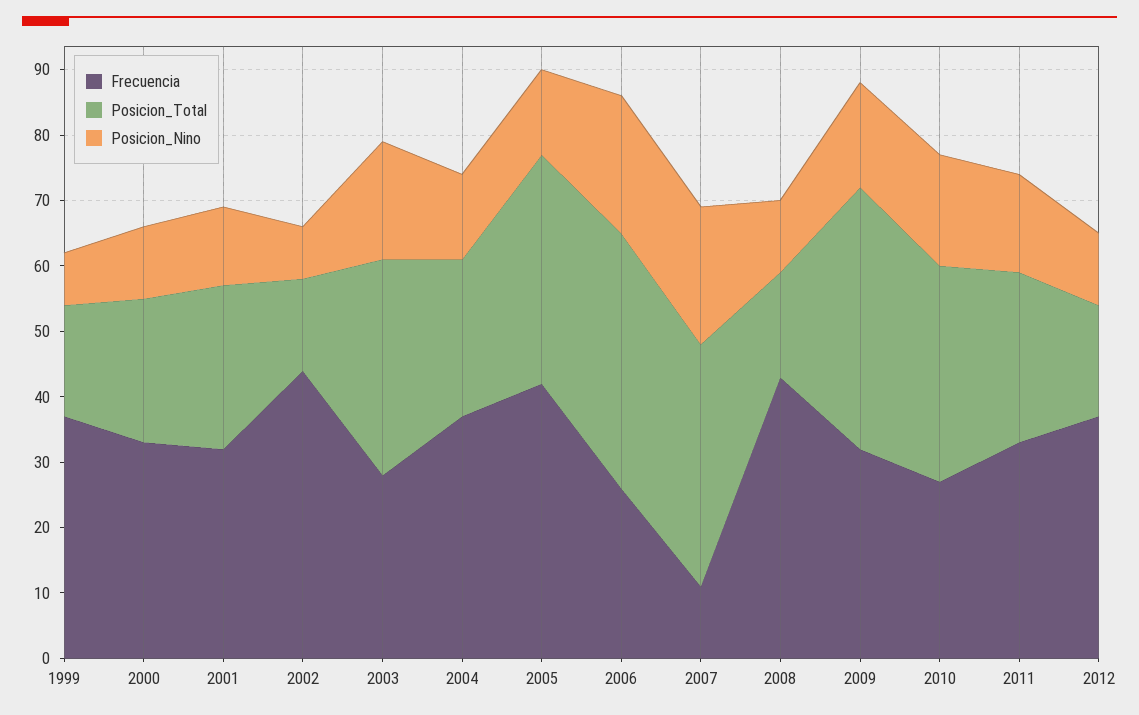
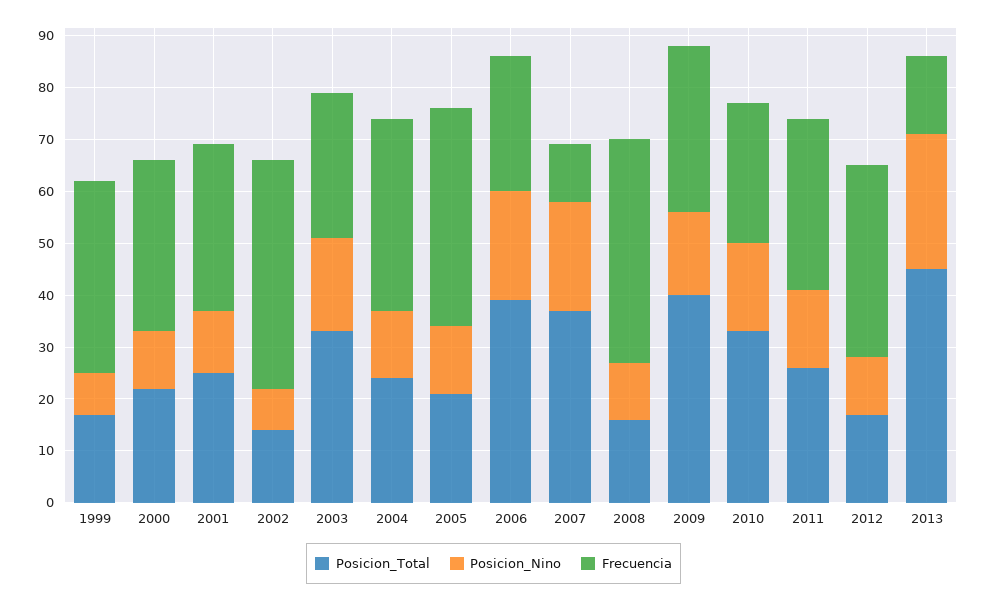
Posicion_Total, 2005: 35 -> 20
Posicion_Total, 2013: none -> 45
Posicion_Nino, 2013: none -> 25
Frecuencia, 2013: none -> 15

